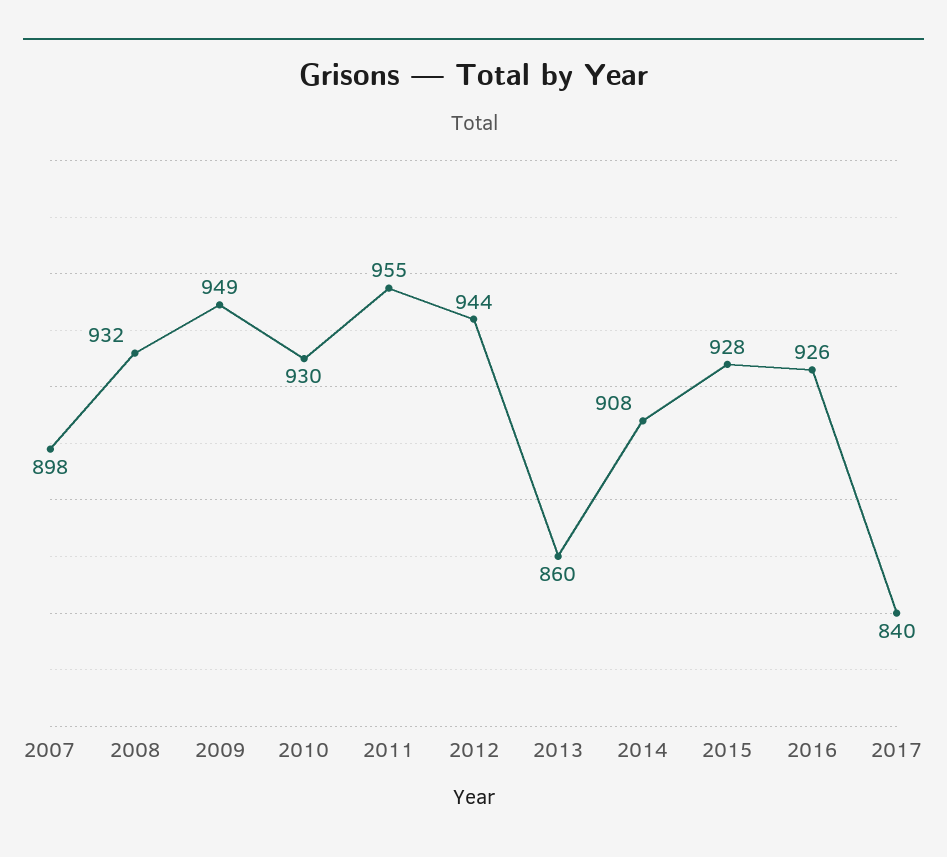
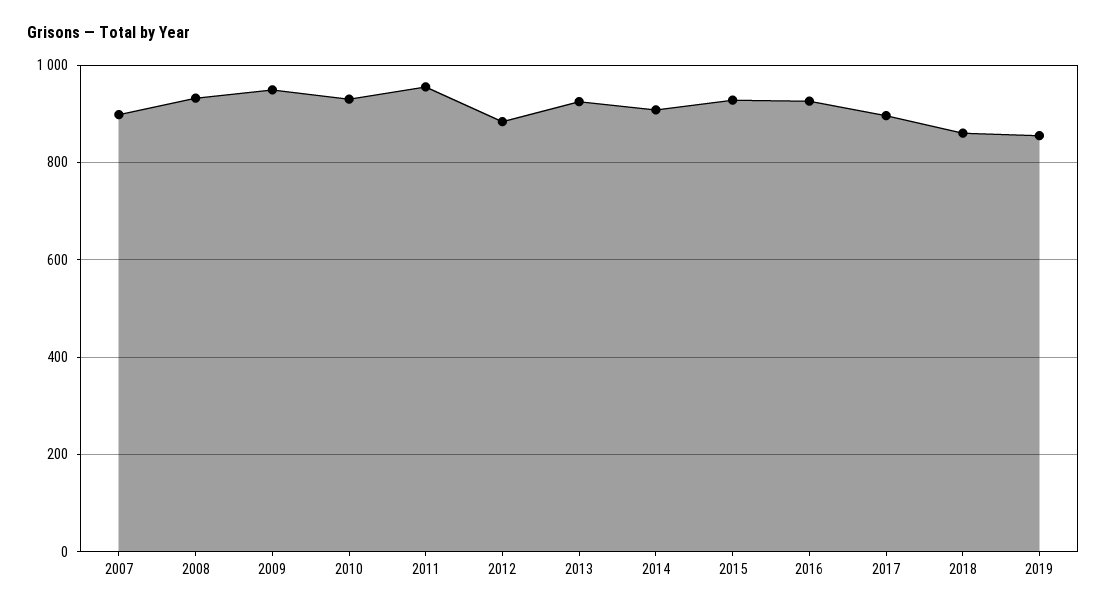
2012: 944 -> 880
2013: 860 -> 920
2017: 840 -> 900
2018: none -> 860
2019: none -> 860

